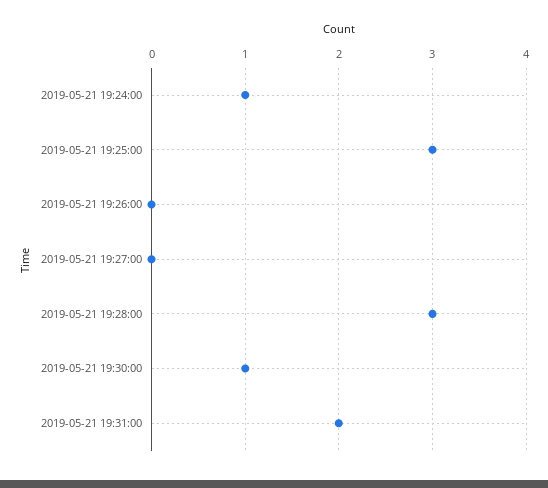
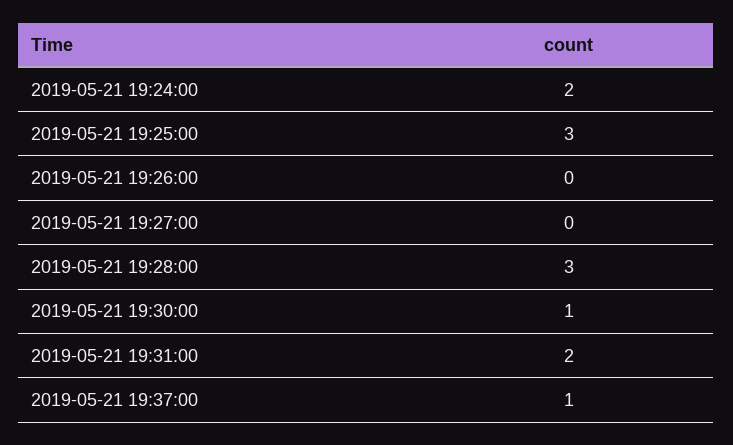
2019-05-21 19:24:00: 1 -> 2
2019-05-21 19:37:00: none -> 1

